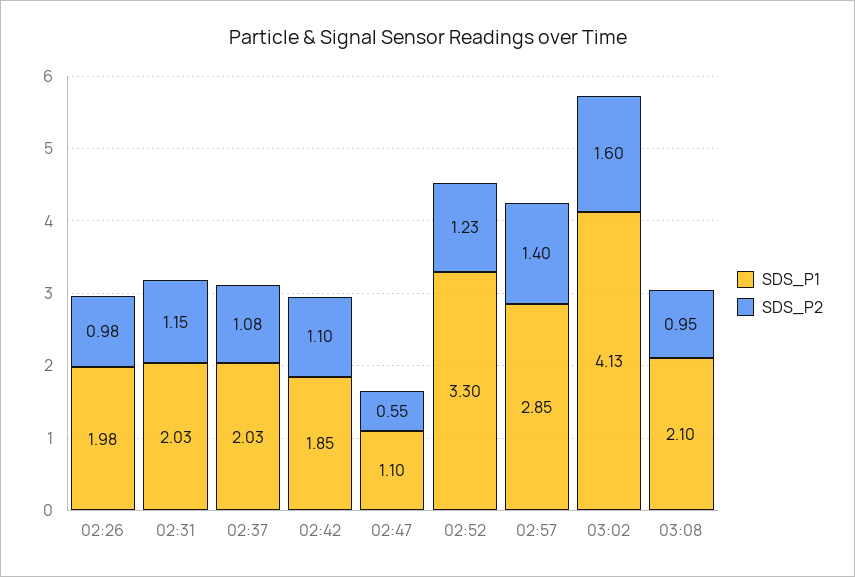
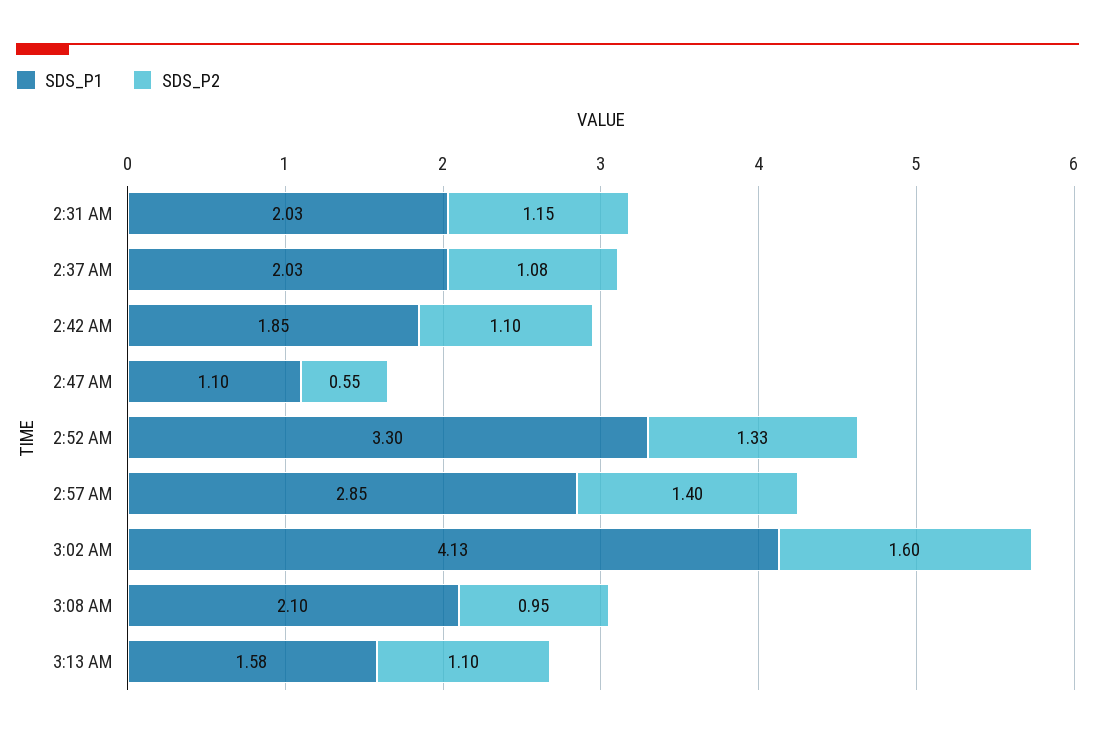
SDS_P1, 02:26: 1.98 -> none
SDS_P2, 02:26: 0.98 -> none
SDS_P2, 02:52: 1.23 -> 1.33
SDS_P1, 3:13 AM: none -> 1.58
SDS_P2, 3:13 AM: none -> 1.1

